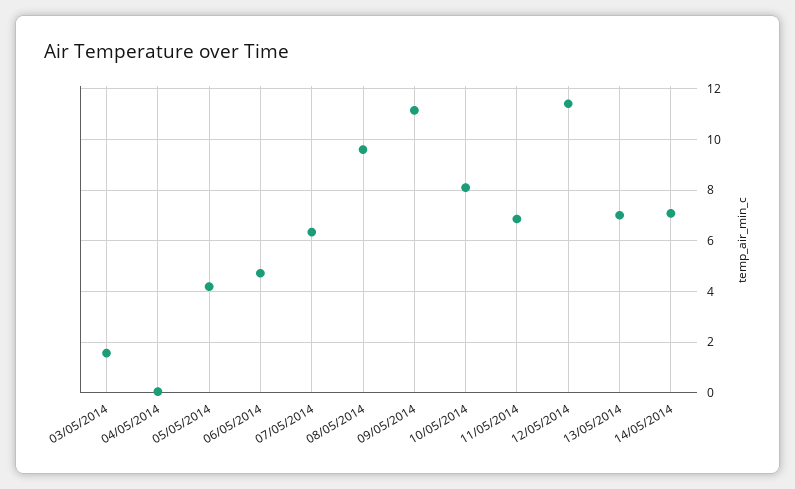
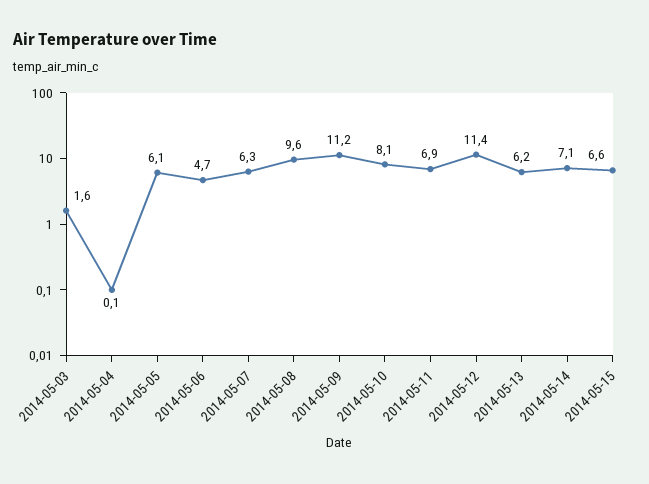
05/05/2014: 4.25 -> 6.1
13/05/2014: 7 -> 6.2
2014-05-15: none -> 6.6

